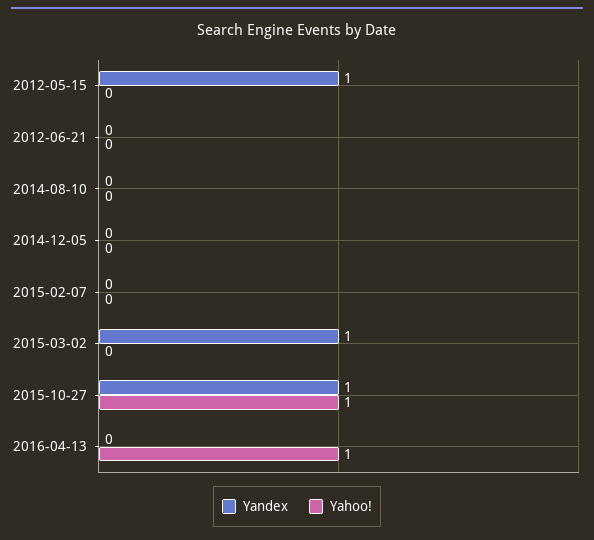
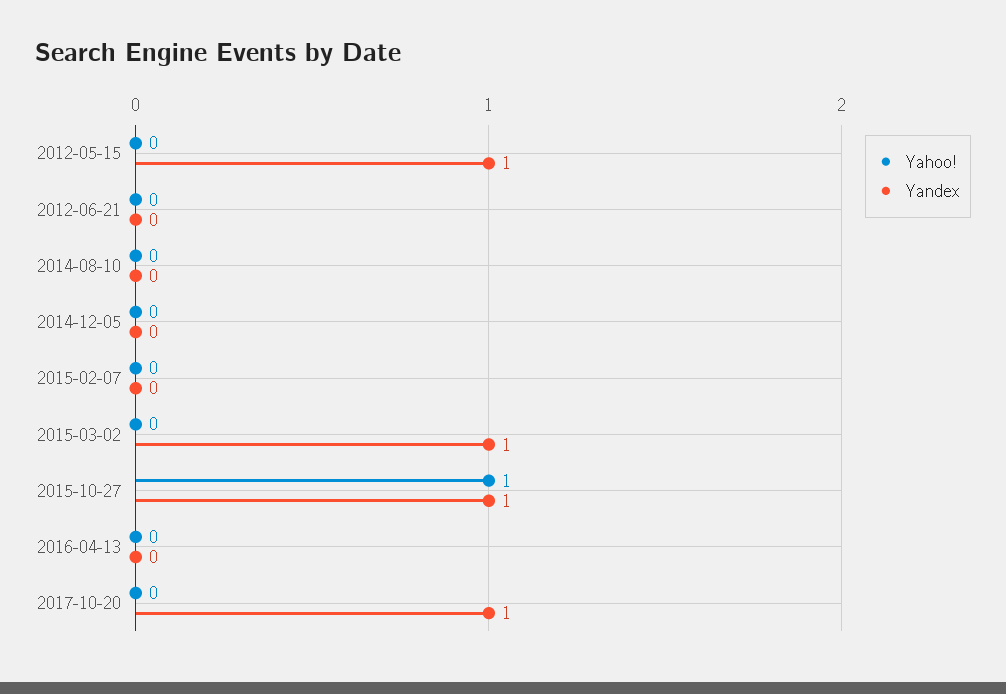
Yahoo!, 2016-04-13: 1 -> 0
Yahoo!, 2017-10-20: none -> 0
Yandex, 2017-10-20: none -> 1

